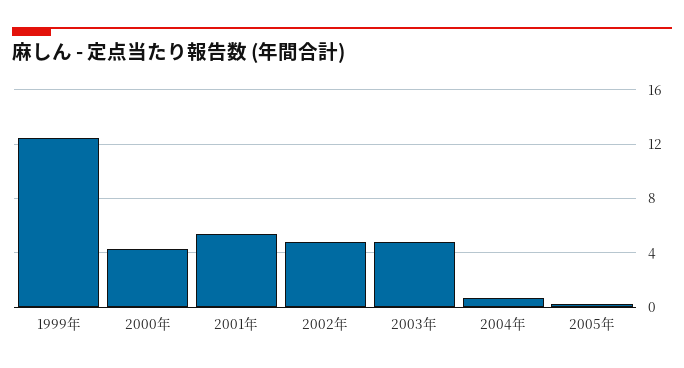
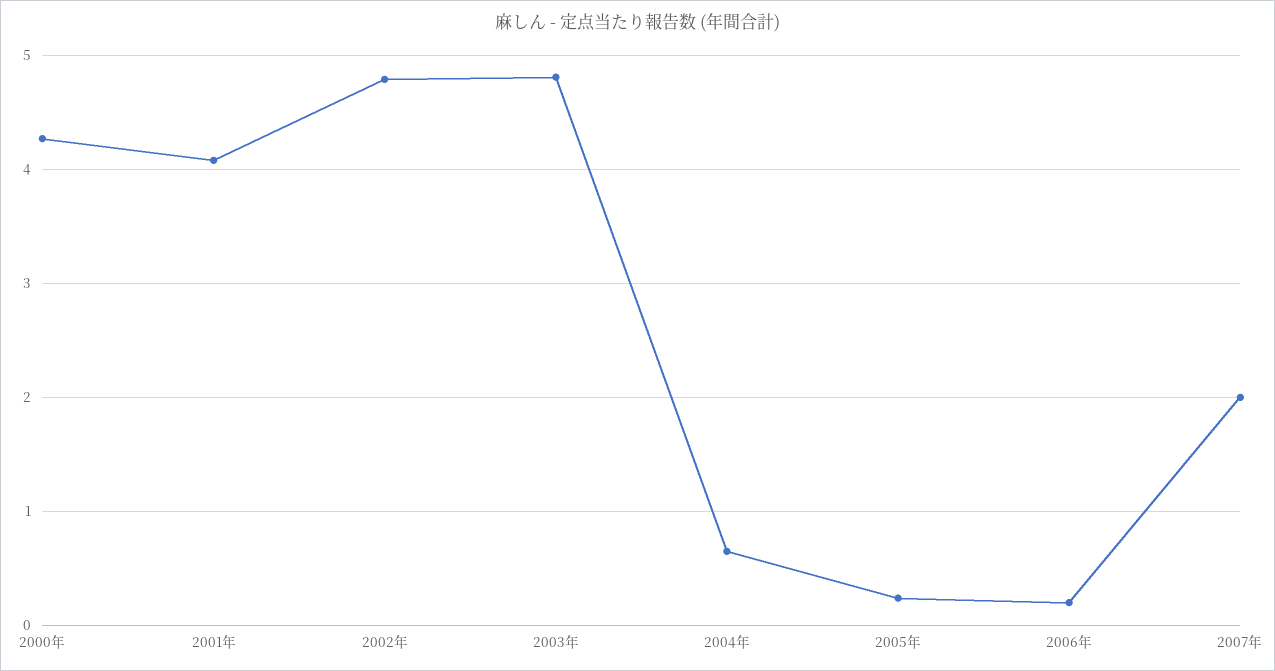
1999年: 12.5 -> none
2001年: 5.5 -> 4.1
2006年: none -> 0.2
2007年: none -> 2

